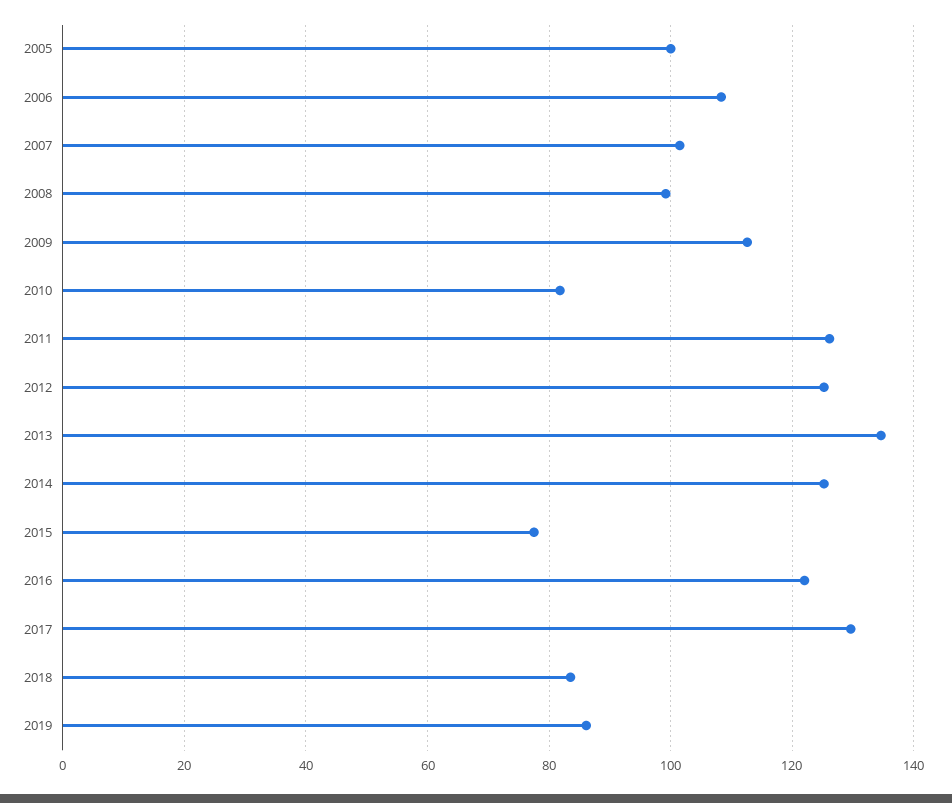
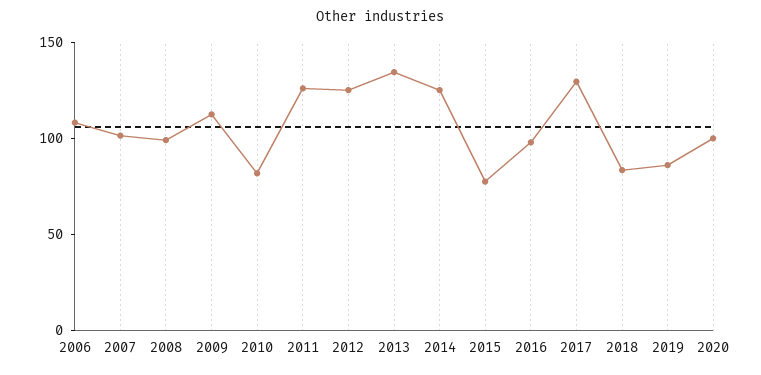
2005: 100 -> none
2016: 122 -> 100
2020: none -> 100

